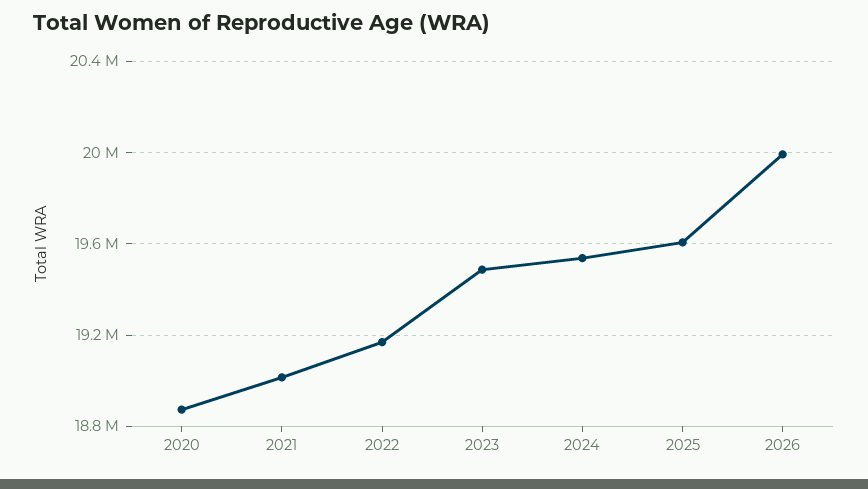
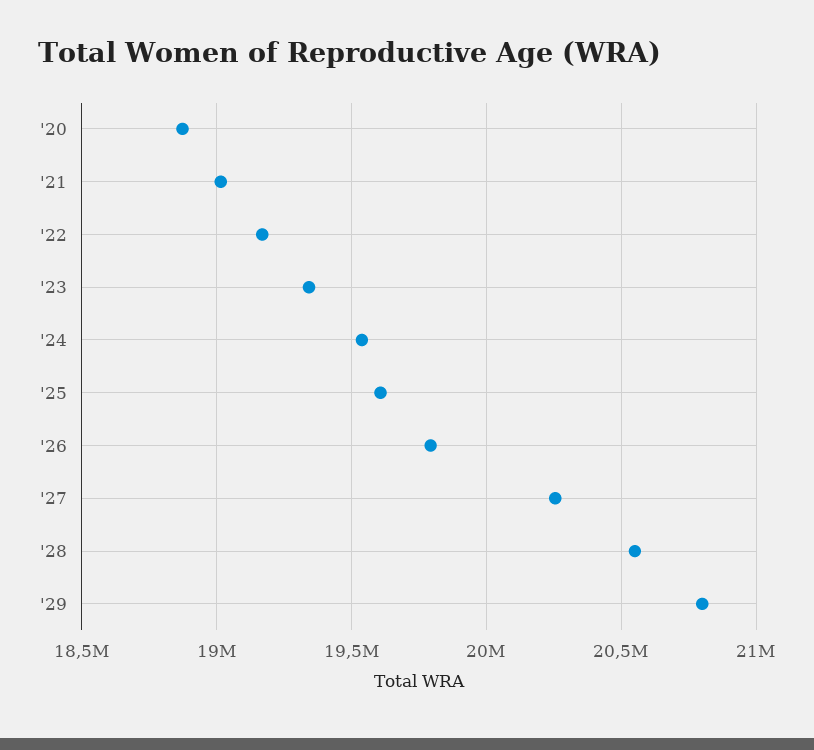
2023: 19500000 -> 19350000
2026: 20000000 -> 19800000
'27: none -> 20250000
'28: none -> 20550000
'29: none -> 20800000

